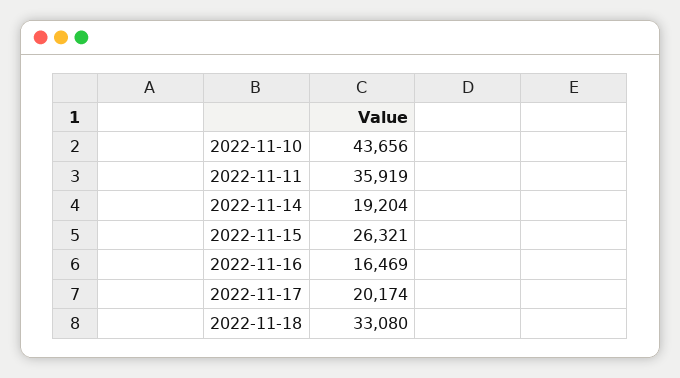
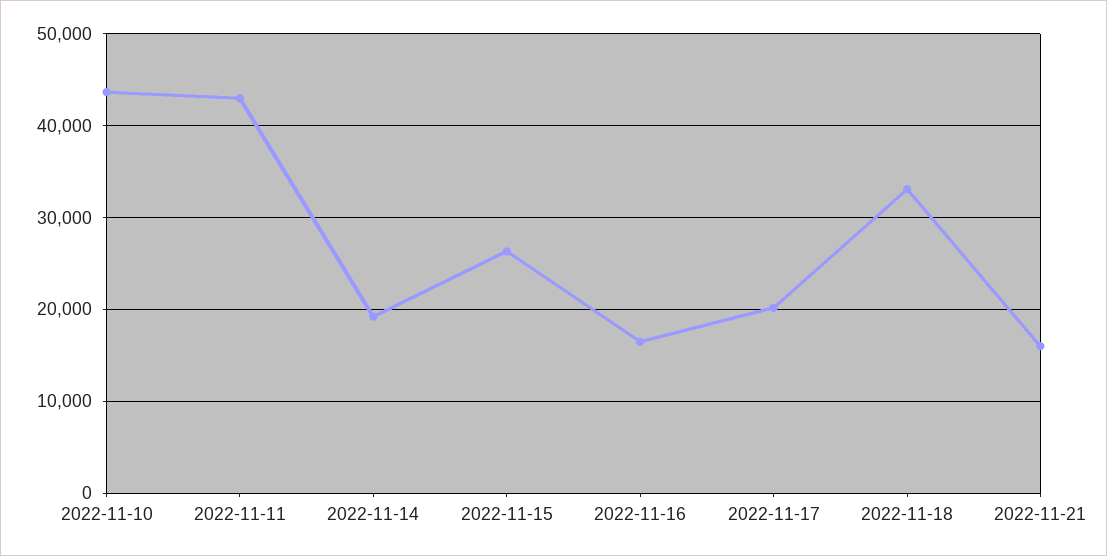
2022-11-11: 35919 -> 43000
2022-11-21: none -> 16000

